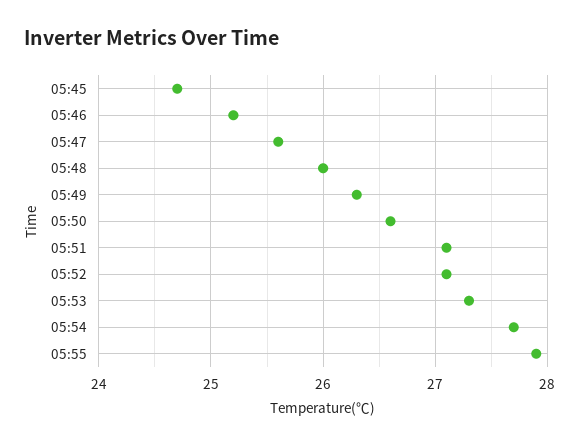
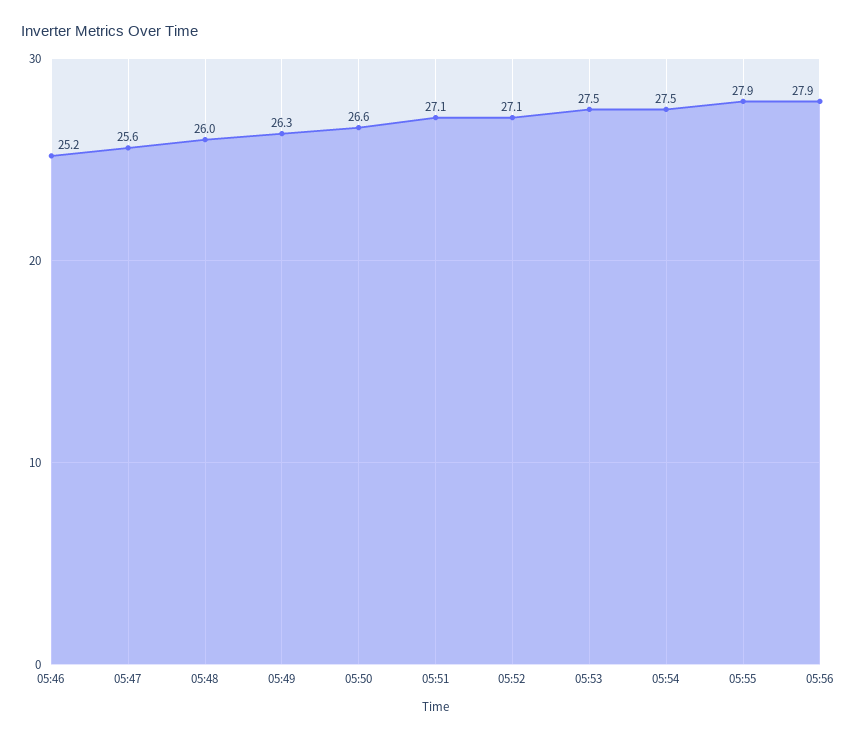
05:45: 24.7 -> none
05:53: 27.3 -> 27.5
05:54: 27.7 -> 27.5
05:56: none -> 27.9

